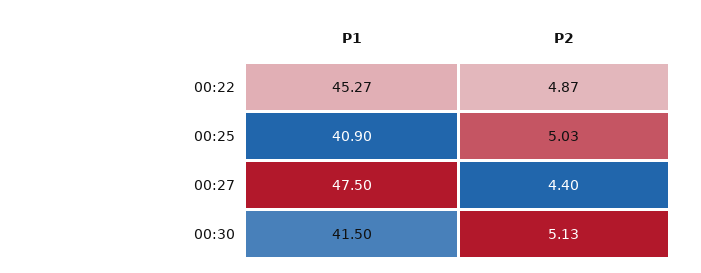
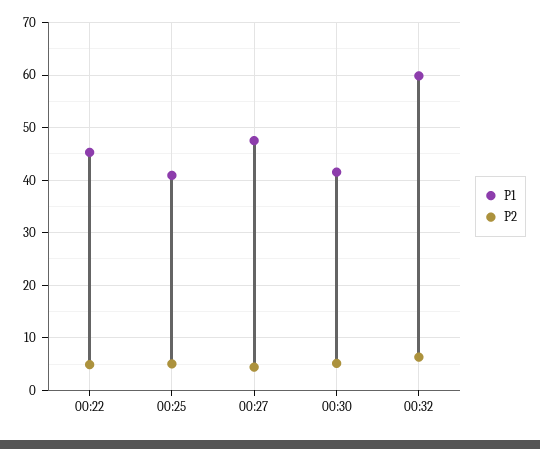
P1, 00:32: none -> 60
P2, 00:32: none -> 6

